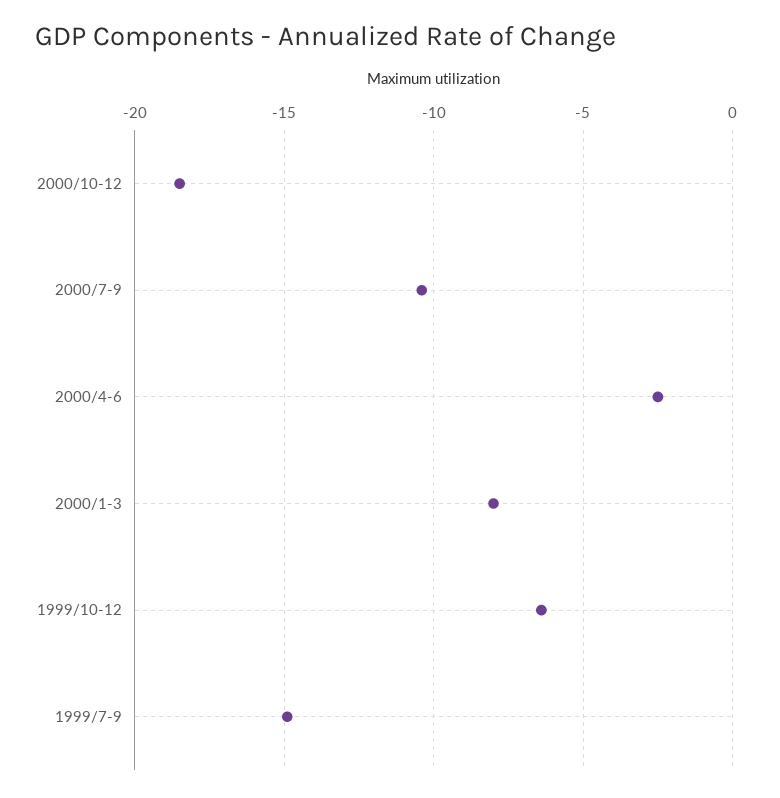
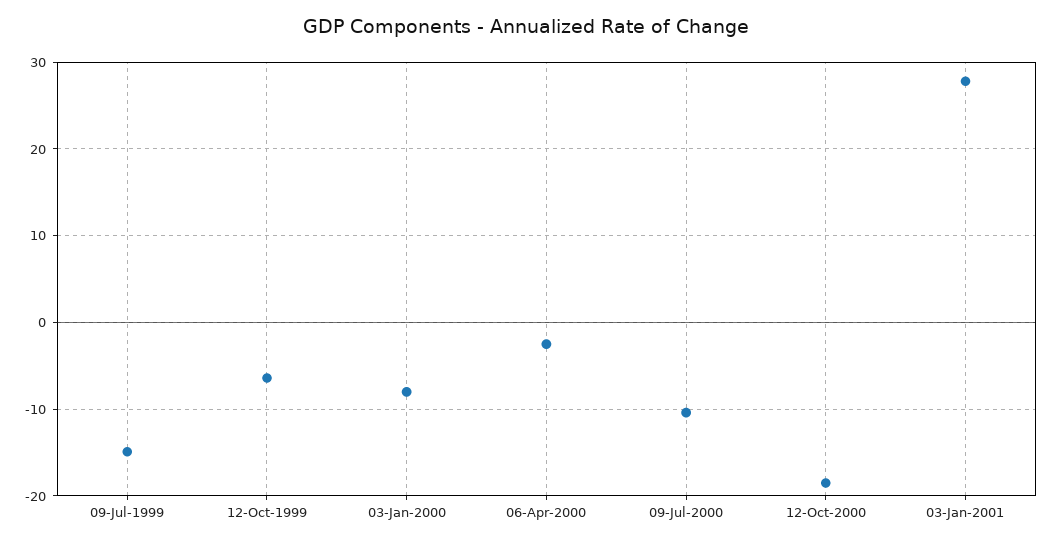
03-Jan-2001: none -> 28

